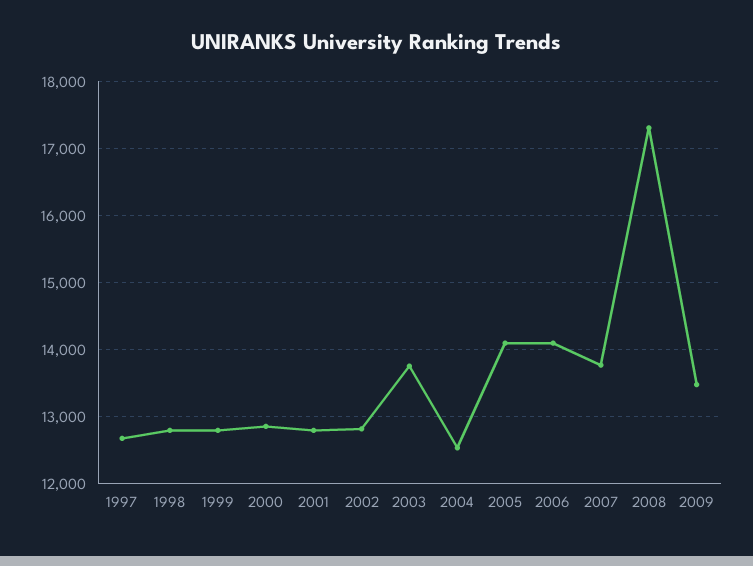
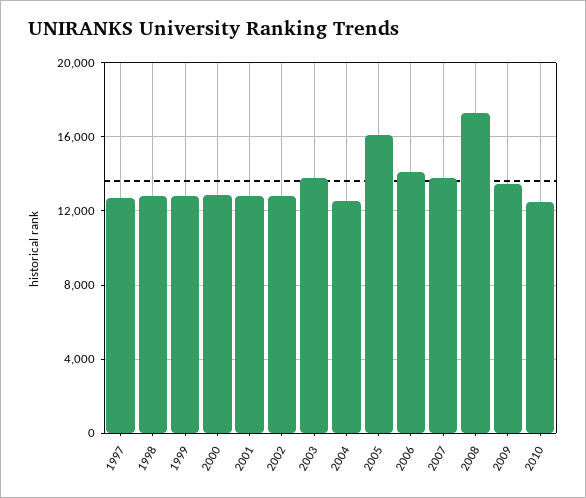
2005: 14100 -> 16000
2010: none -> 12500

